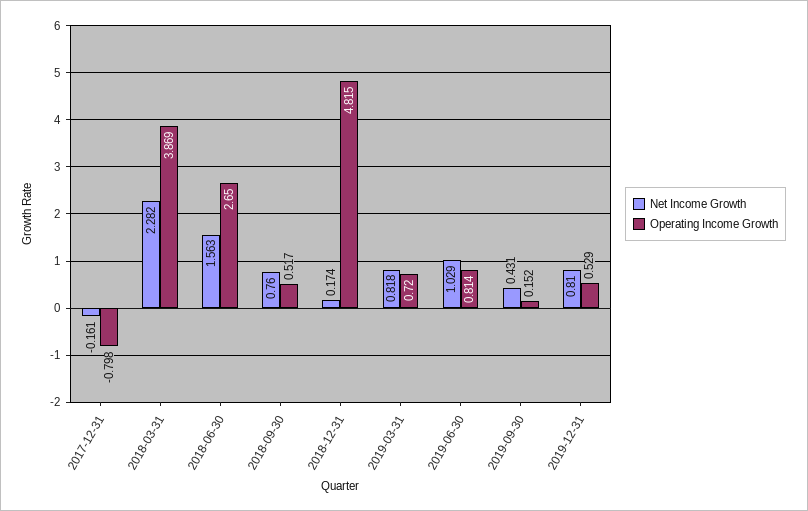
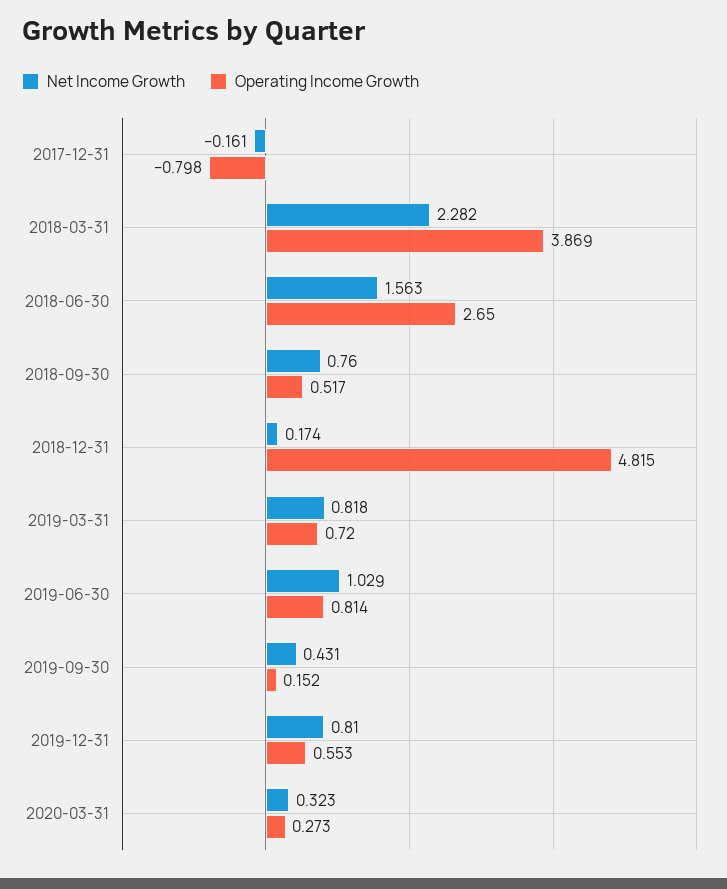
Operating Income Growth, 2019-12-31: 0.529 -> 0.553
Net Income Growth, 2020-03-31: none -> 0.323
Operating Income Growth, 2020-03-31: none -> 0.273

